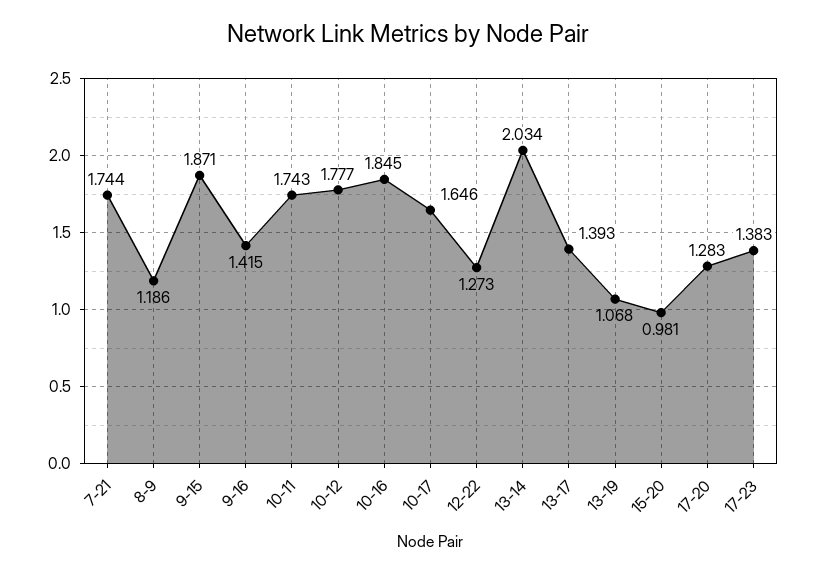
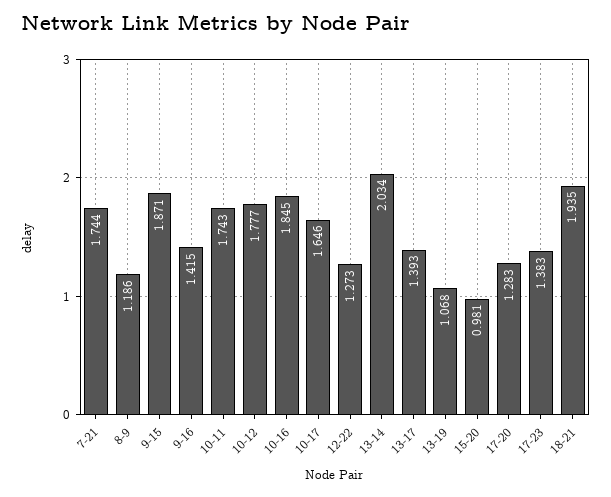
18-21: none -> 1.935

